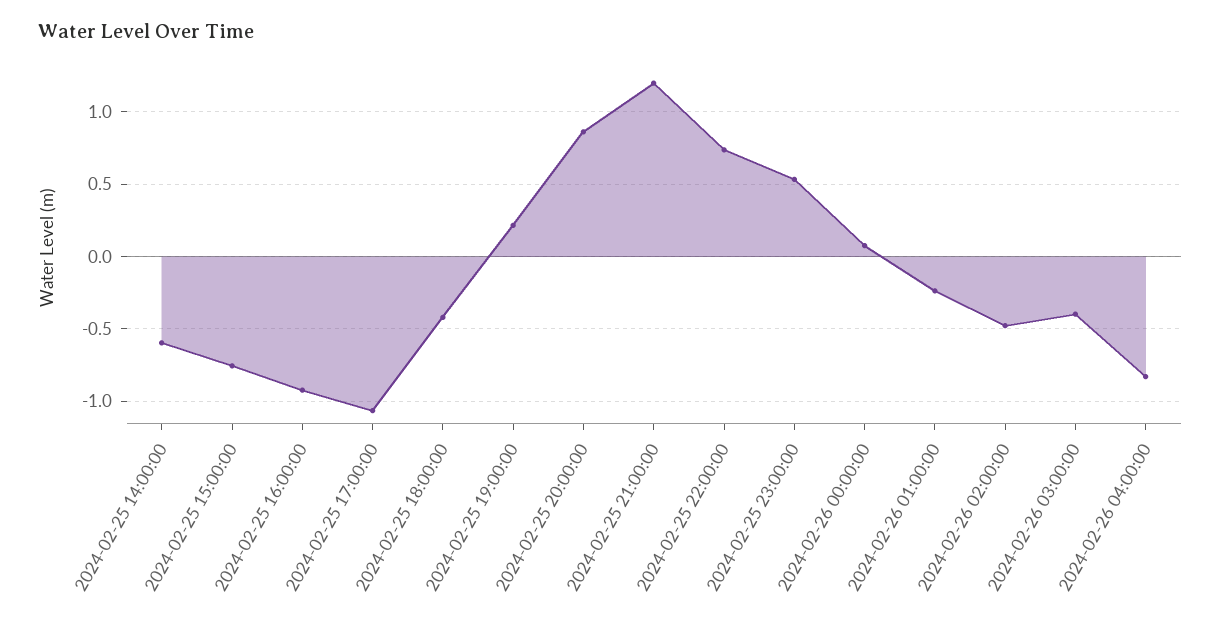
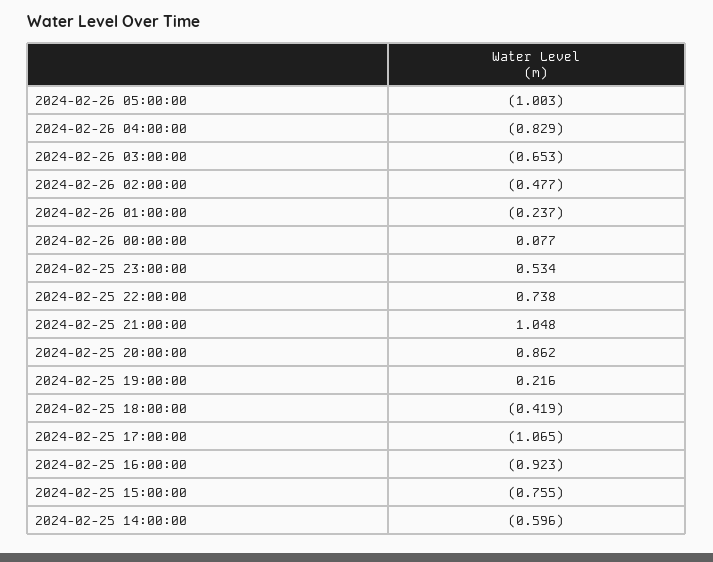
2024-02-25 21:00:00: 1.2 -> 1.048
2024-02-26 03:00:00: -0.4 -> -0.653
2024-02-26 05:00:00: none -> -1.003

